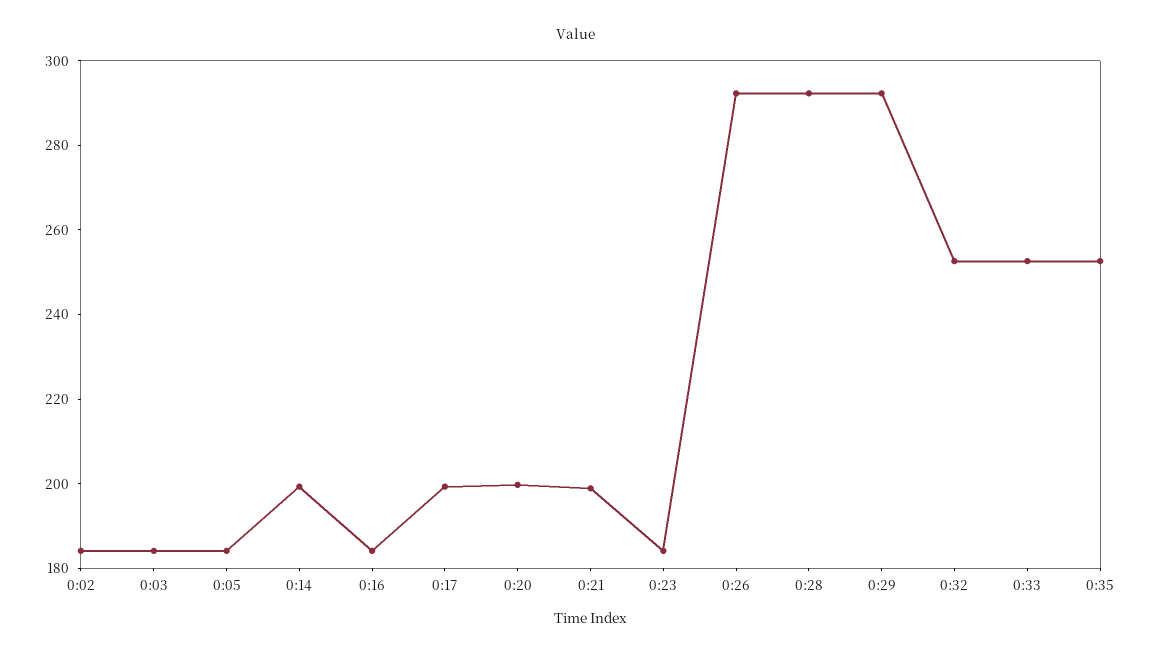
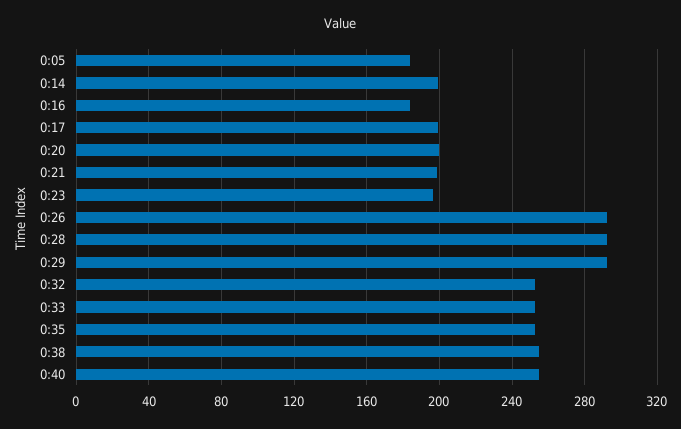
0:02: 185 -> none
0:03: 185 -> none
0:23: 185 -> 195
0:38: none -> 255
0:40: none -> 255

